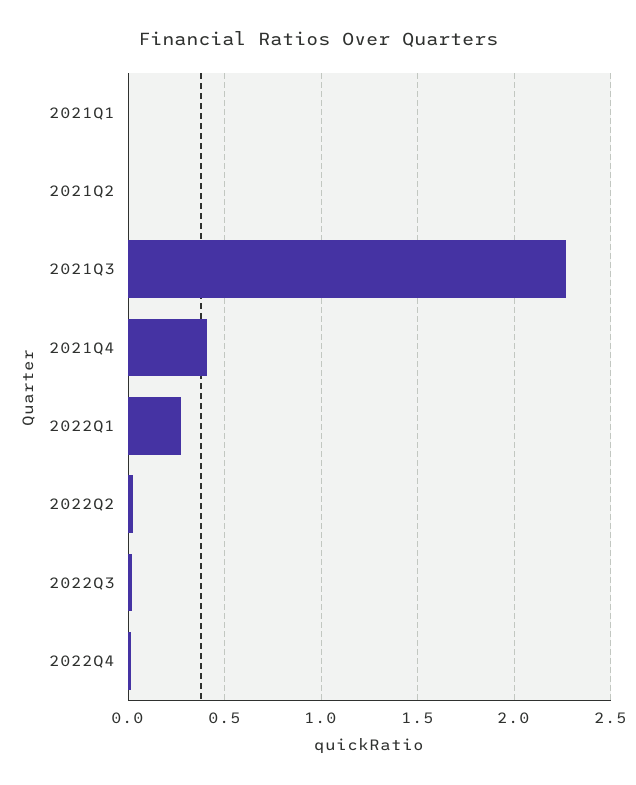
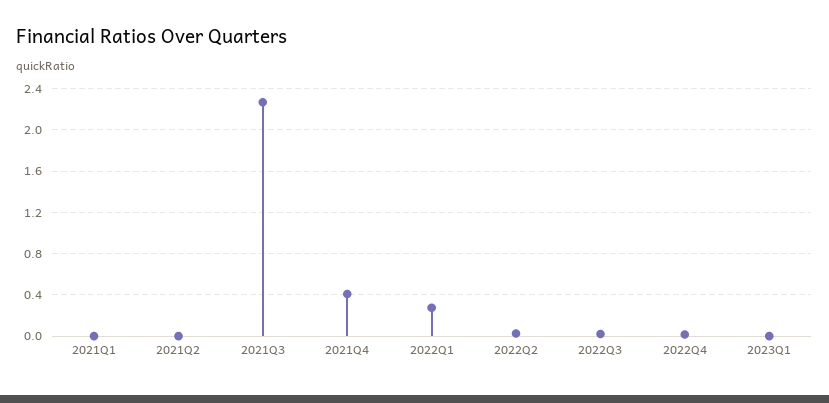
2023Q1: none -> 0

